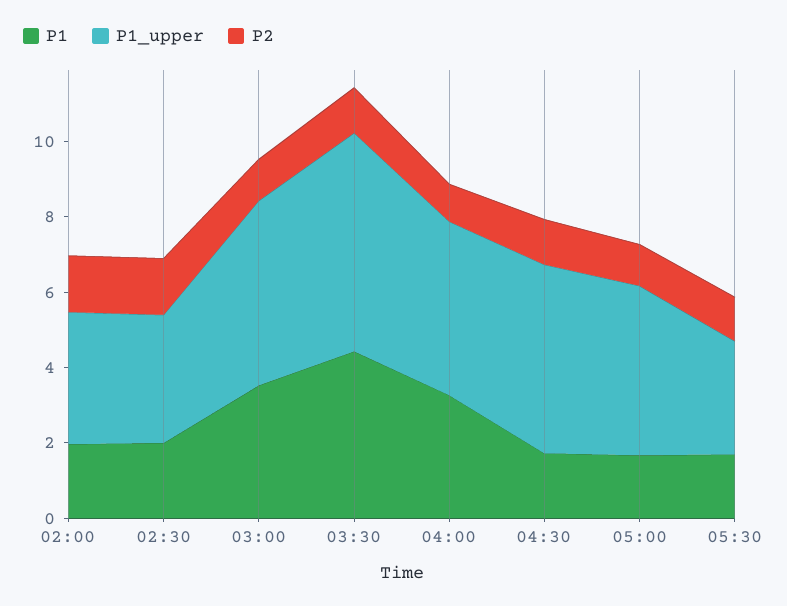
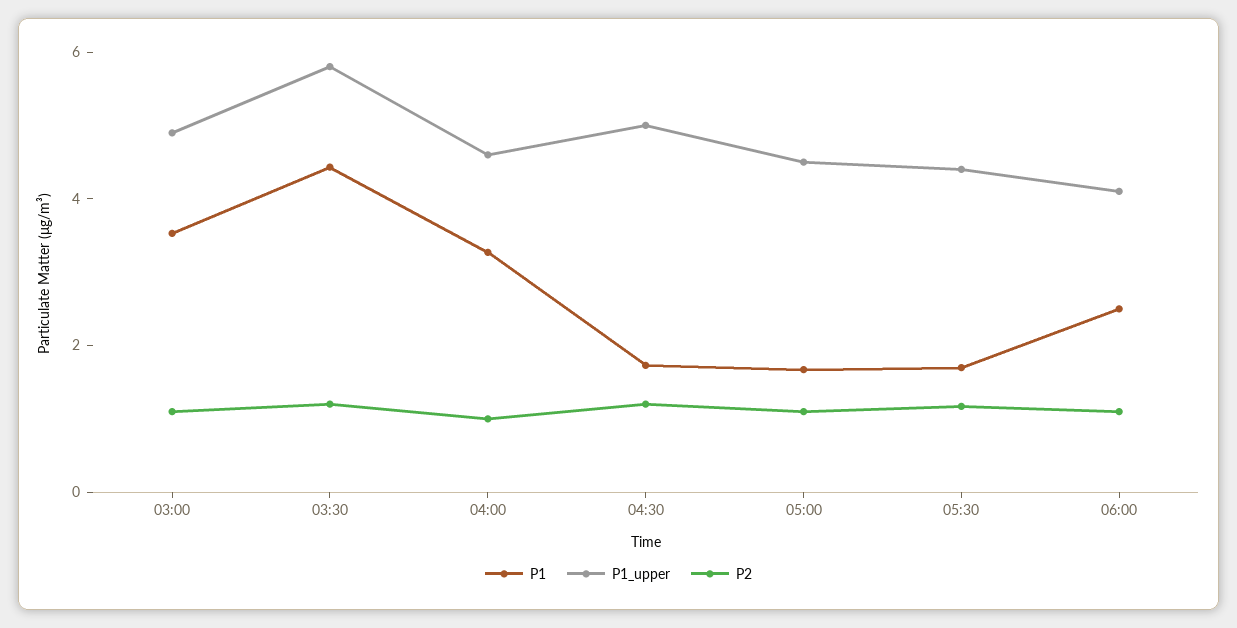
P1, 02:00: 2 -> none
P1_upper, 02:00: 3.5 -> none
P2, 02:00: 1.5 -> none
P1, 02:30: 2 -> none
P1_upper, 02:30: 3.5 -> none
P2, 02:30: 1.5 -> none
P1_upper, 05:30: 3 -> 4.5
P1, 06:00: none -> 2.5
P1_upper, 06:00: none -> 4
P2, 06:00: none -> 1

